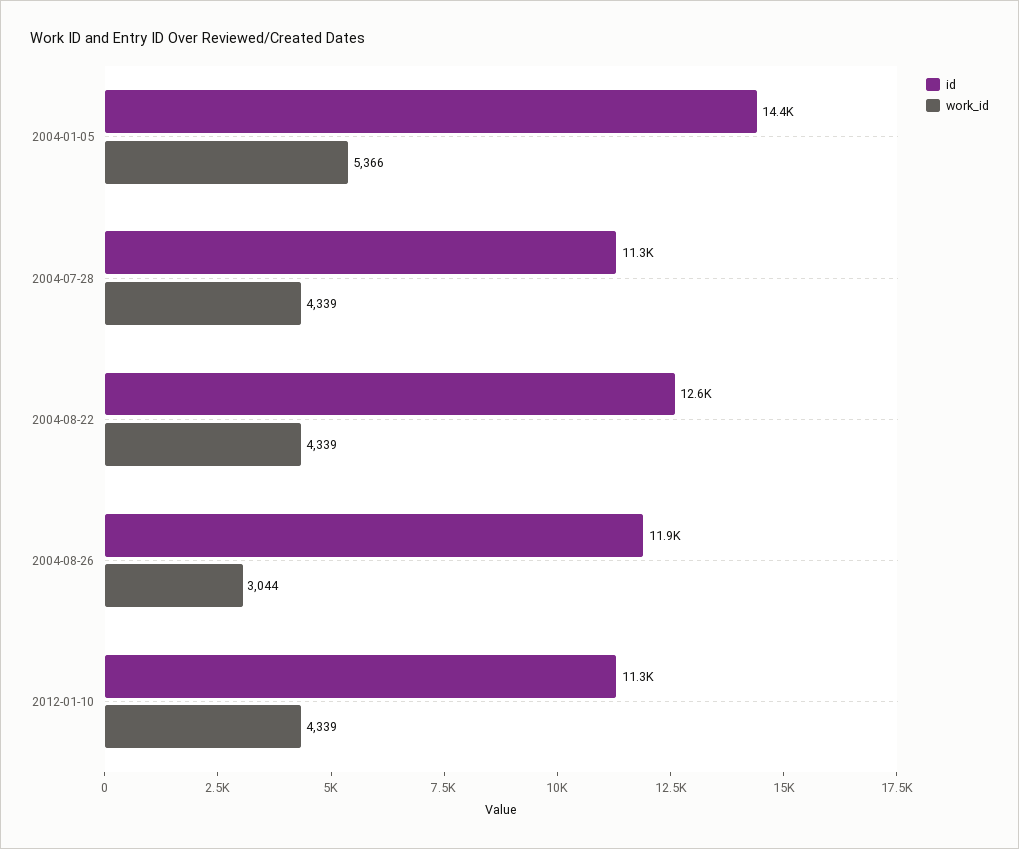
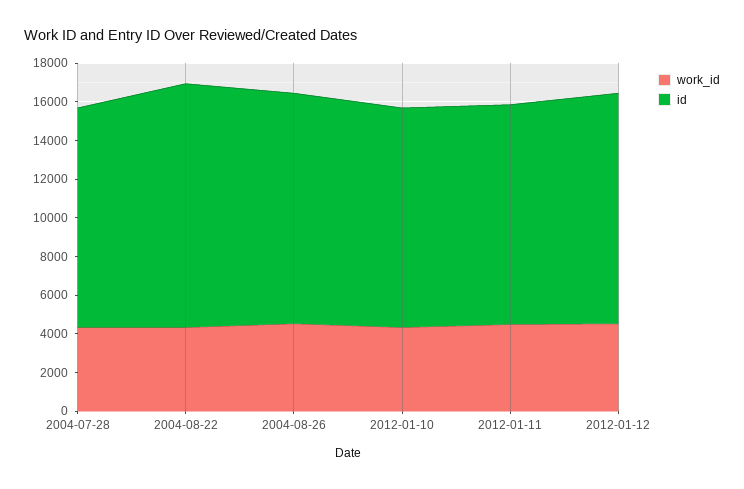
id, 2004-01-05: 14400 -> none
work_id, 2004-01-05: 5366 -> none
work_id, 2004-08-26: 3044 -> 4500
work_id, 2012-01-11: none -> 4500
id, 2012-01-11: none -> 11500
work_id, 2012-01-12: none -> 4500
id, 2012-01-12: none -> 12000

